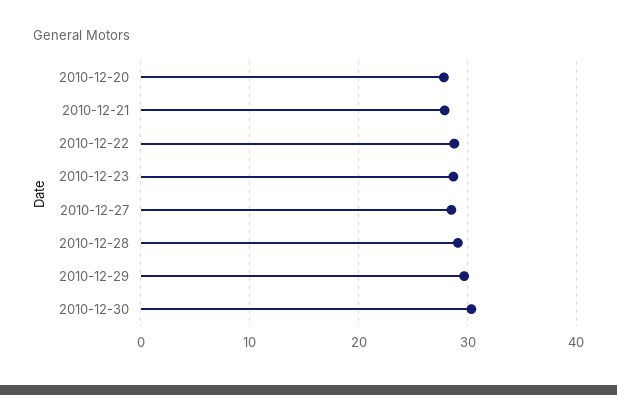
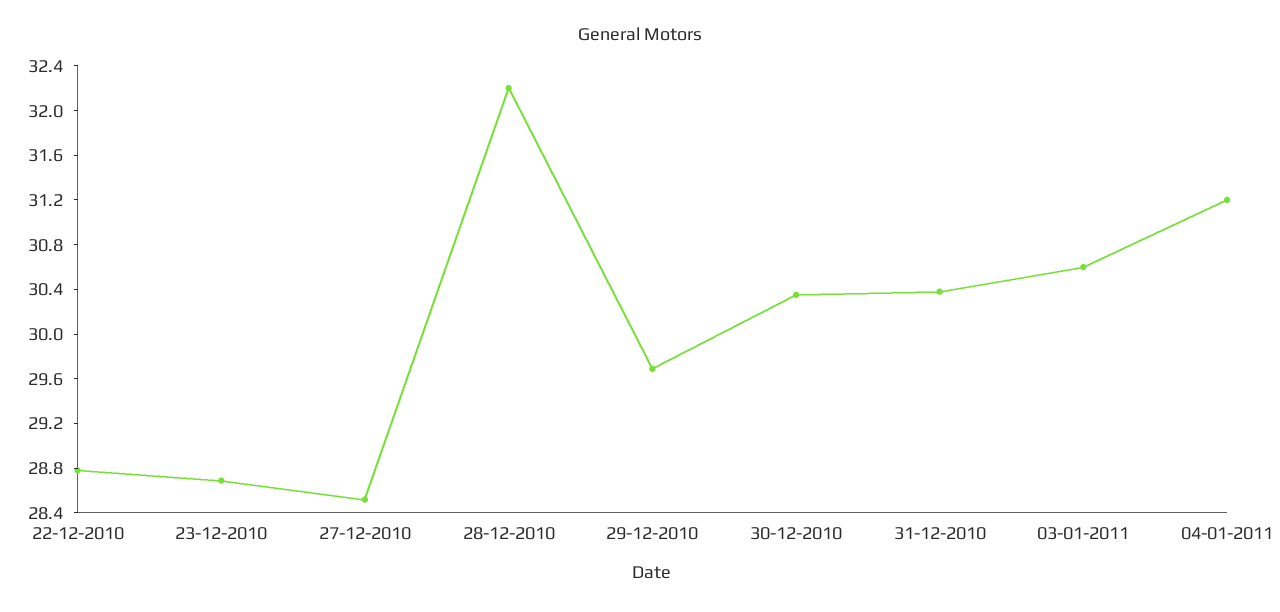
2010-12-20: 28 -> none
2010-12-21: 28 -> none
2010-12-28: 29 -> 32.2
31-12-2010: none -> 30.4
03-01-2011: none -> 30.6
04-01-2011: none -> 31.2

